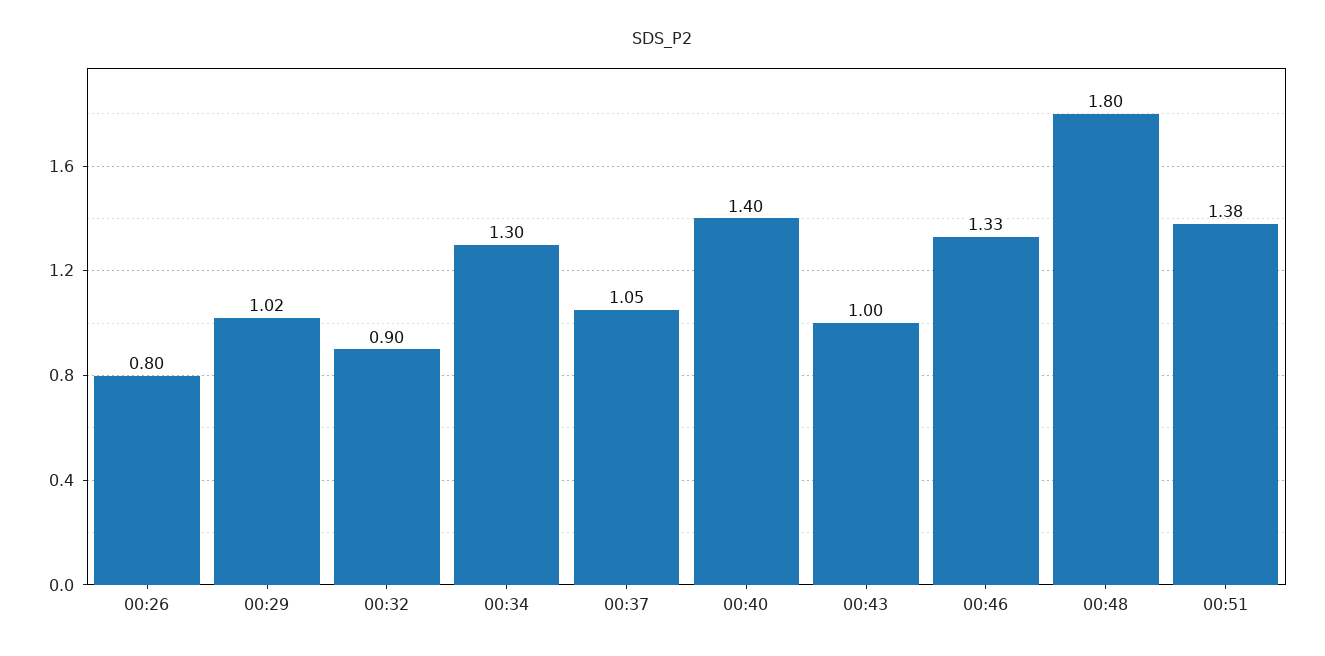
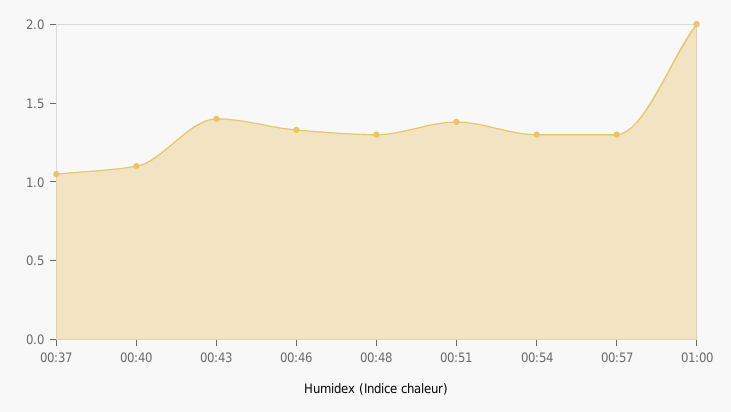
00:26: 0.8 -> none
00:29: 1.02 -> none
00:32: 0.9 -> none
00:34: 1.3 -> none
00:40: 1.4 -> 1.1
00:43: 1 -> 1.4
00:48: 1.8 -> 1.3
00:54: none -> 1.3
00:57: none -> 1.3
01:00: none -> 2

